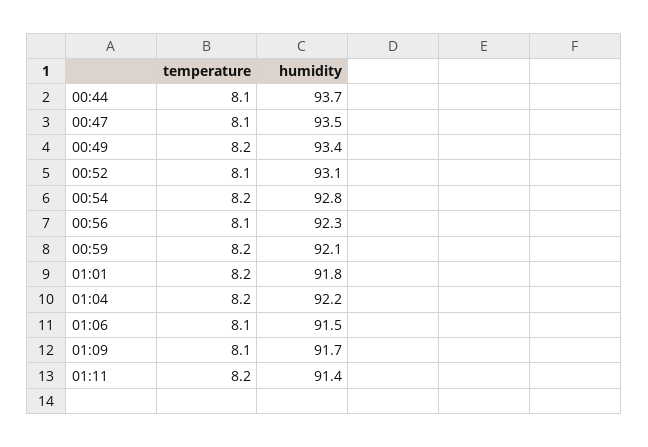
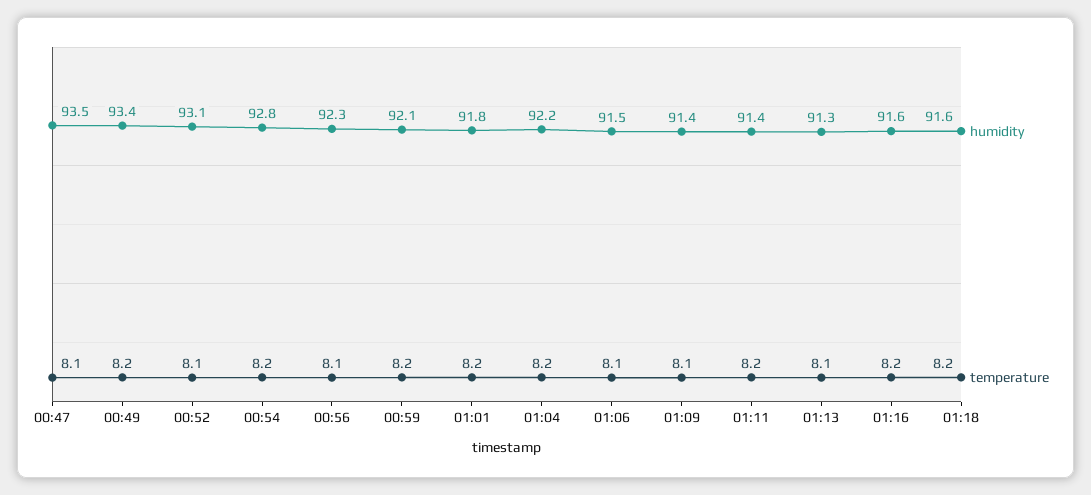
temperature, 00:44: 8.1 -> none
humidity, 00:44: 93.7 -> none
humidity, 01:09: 91.7 -> 91.4
humidity, 01:13: none -> 91.3
temperature, 01:13: none -> 8.1
humidity, 01:16: none -> 91.6
temperature, 01:16: none -> 8.2
humidity, 01:18: none -> 91.6
temperature, 01:18: none -> 8.2

